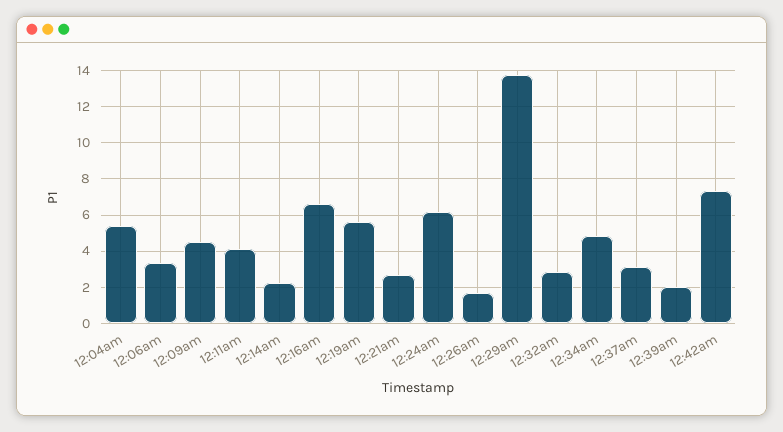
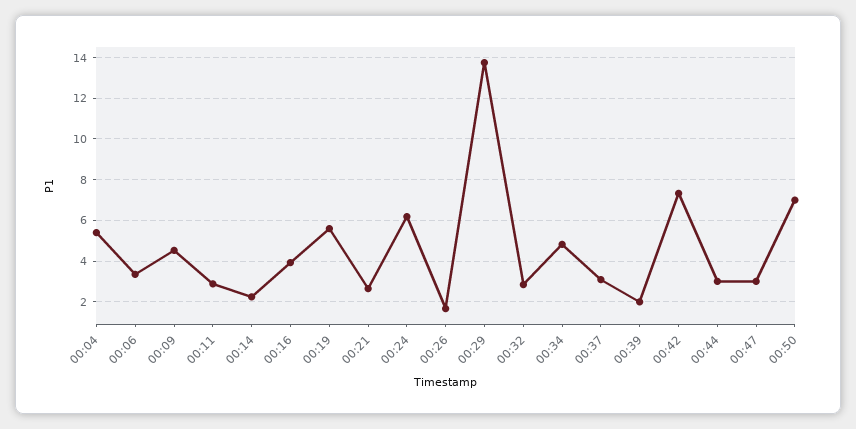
12:11am: 4 -> 3
12:16am: 6.5 -> 4
00:44: none -> 3
00:47: none -> 3
00:50: none -> 7

